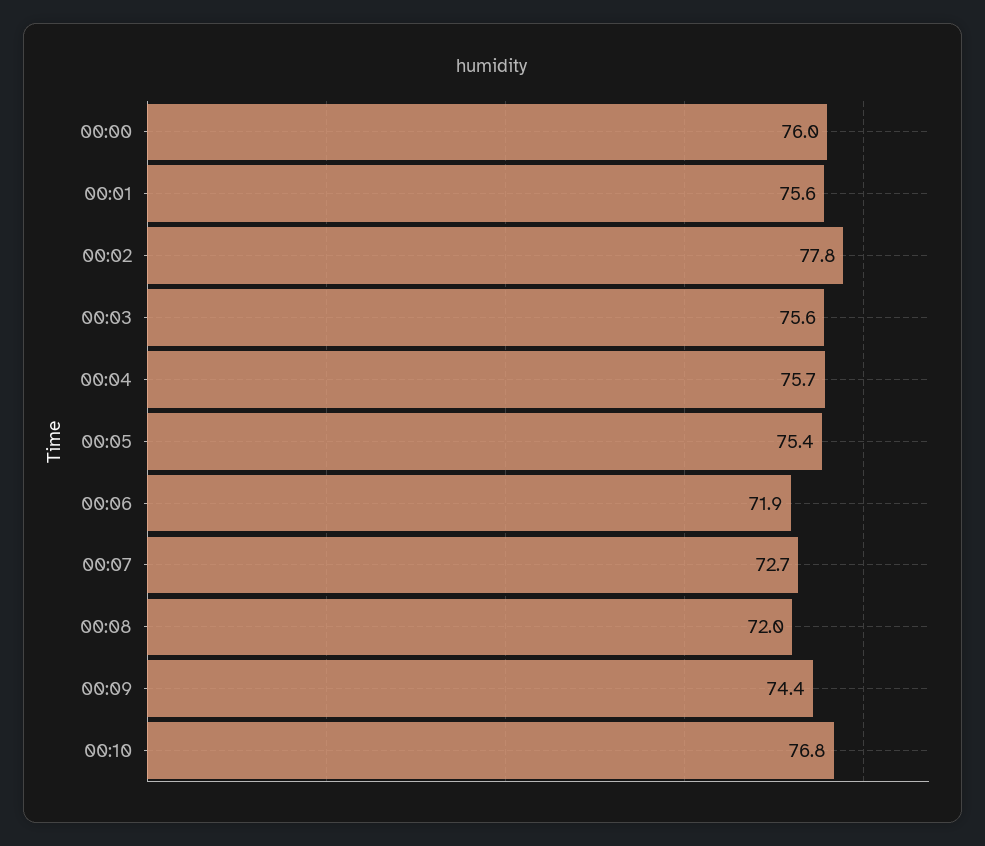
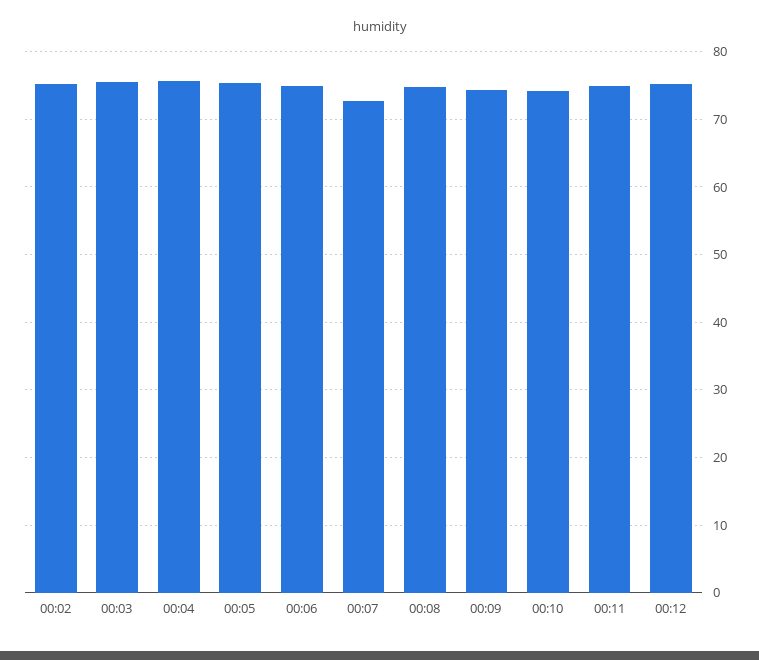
00:00: 76 -> none
00:01: 75.6 -> none
00:02: 77.8 -> 75
00:06: 71.9 -> 75
00:08: 72 -> 75
00:10: 76.8 -> 74
00:11: none -> 75
00:12: none -> 75

